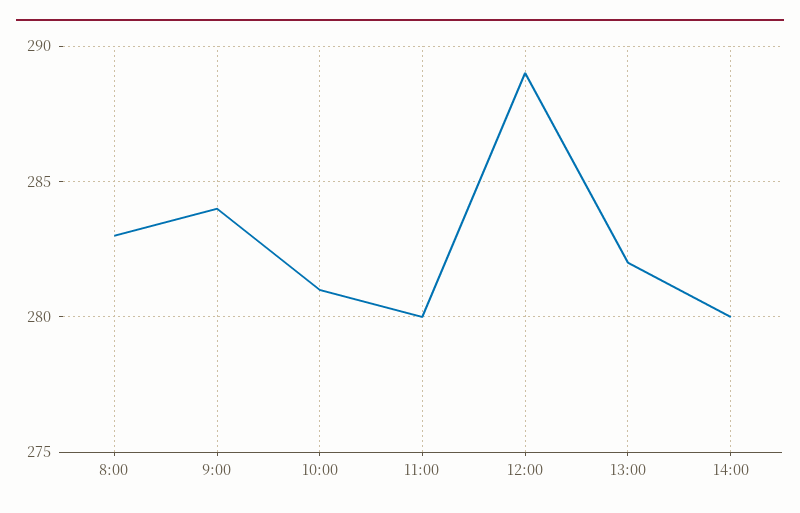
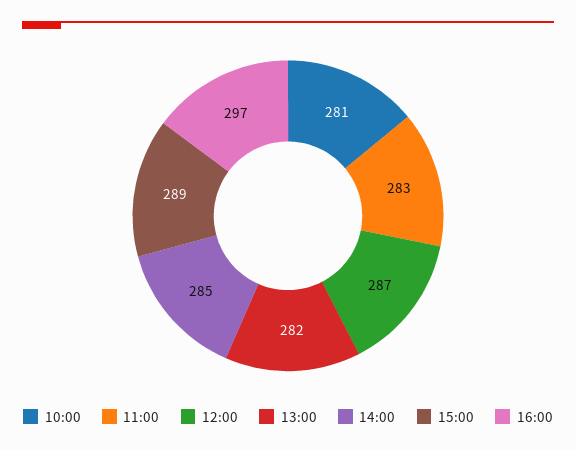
8:00: 283 -> none
9:00: 284 -> none
11:00: 280 -> 283
12:00: 289 -> 287
14:00: 280 -> 285
15:00: none -> 289
16:00: none -> 297

